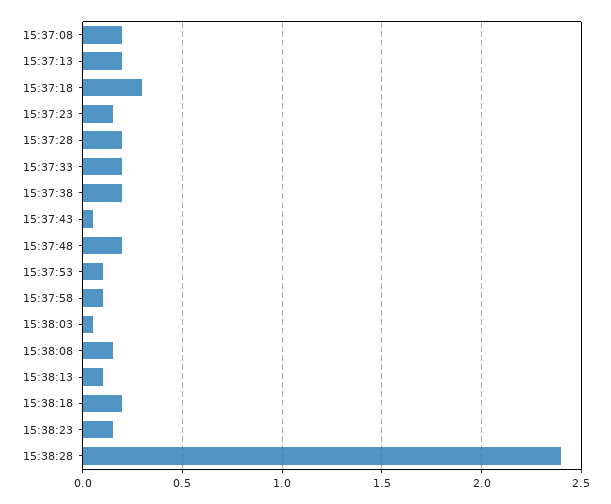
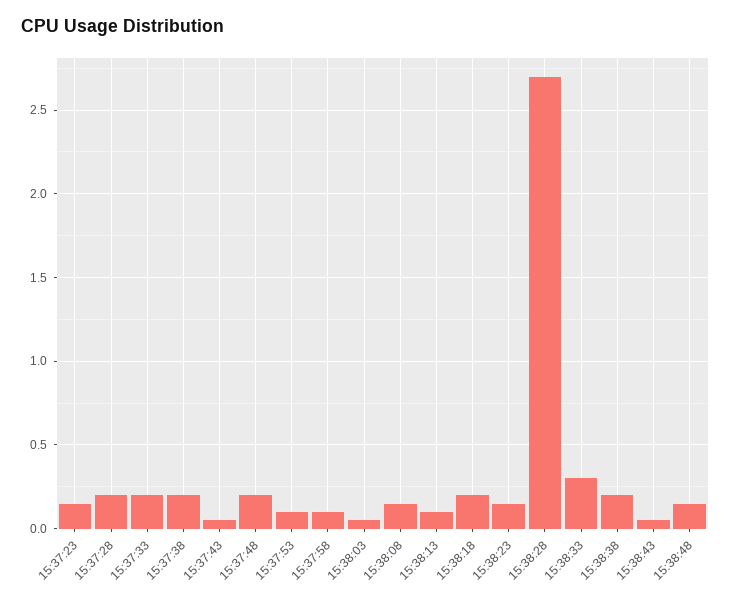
15:37:08: 0.2 -> none
15:37:13: 0.2 -> none
15:37:18: 0.3 -> none
15:38:28: 2.4 -> 2.7
15:38:33: none -> 0.3
15:38:38: none -> 0.2
15:38:43: none -> 0.05
15:38:48: none -> 0.15

